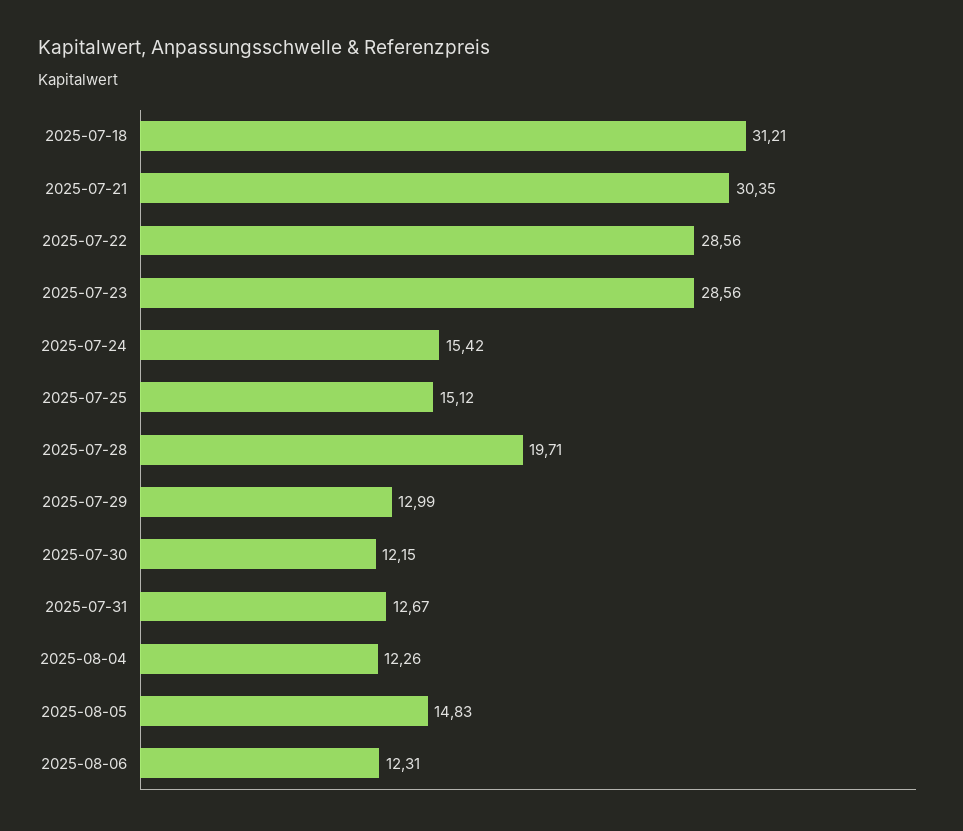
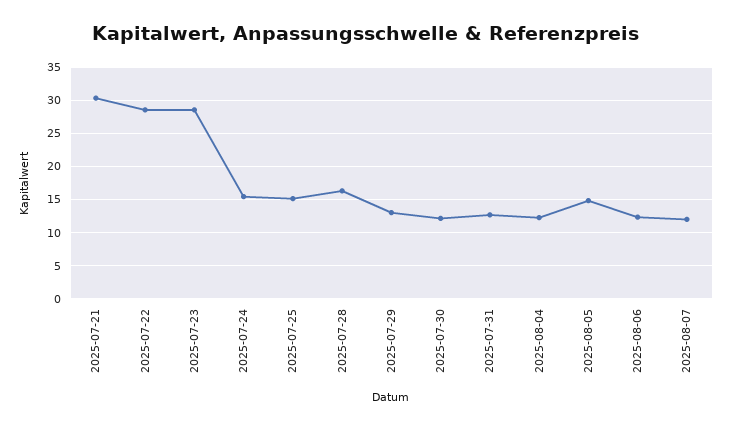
2025-07-18: 31.21 -> none
2025-07-28: 19.71 -> 16
2025-08-07: none -> 12

